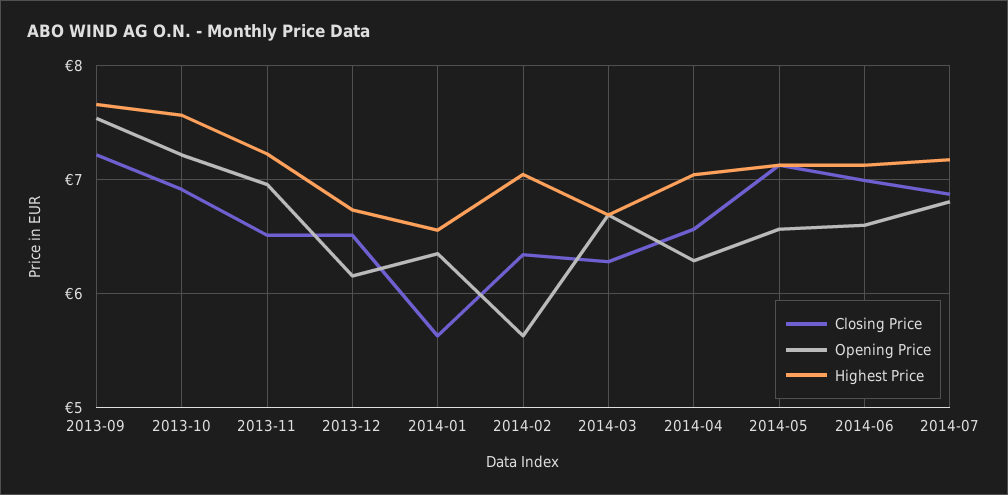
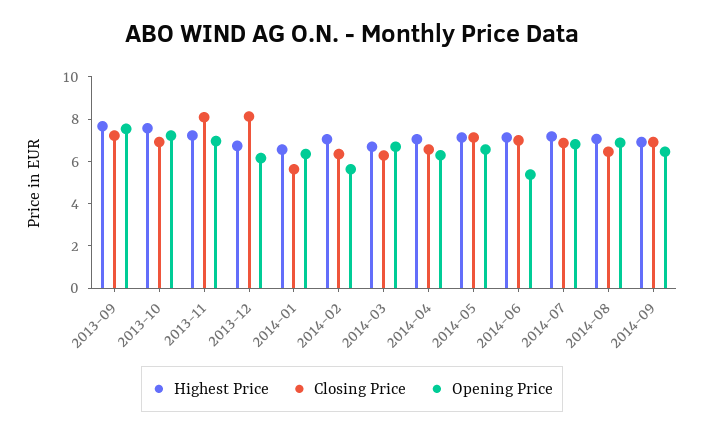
Closing Price, 2013-11: 6.5 -> 8
Closing Price, 2013-12: 6.5 -> 8
Opening Price, 2014-06: 6.6 -> 5.5
Highest Price, 2014-08: none -> 7
Closing Price, 2014-08: none -> 6.5
Opening Price, 2014-08: none -> 7
Highest Price, 2014-09: none -> 7
Closing Price, 2014-09: none -> 7
Opening Price, 2014-09: none -> 6.5

